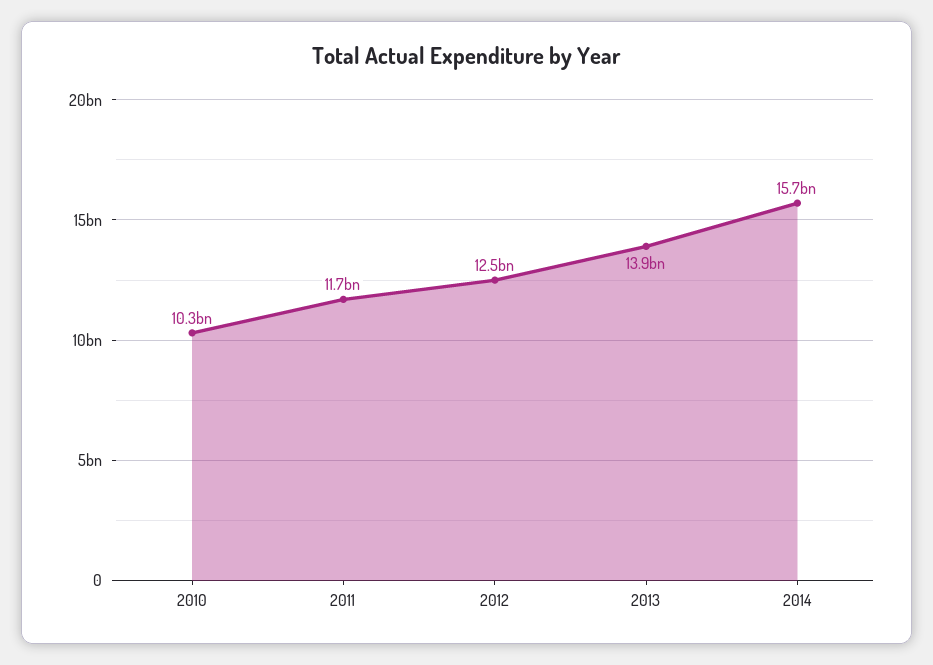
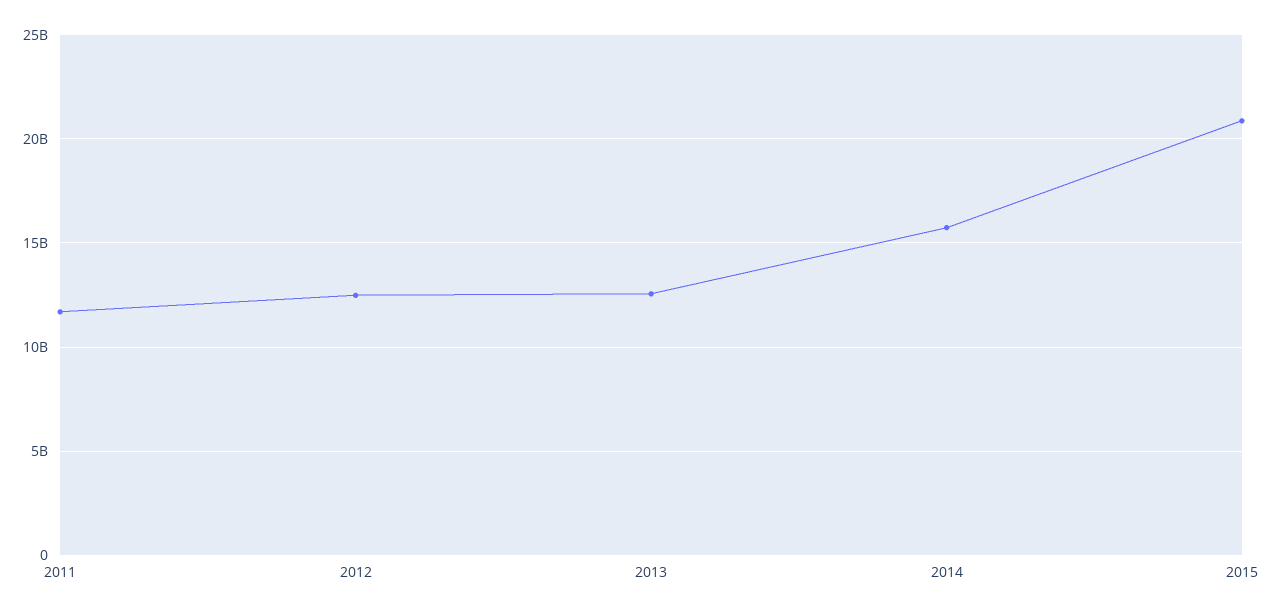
2010: 10300000000 -> none
2013: 13900000000 -> 12500000000
2015: none -> 21000000000

